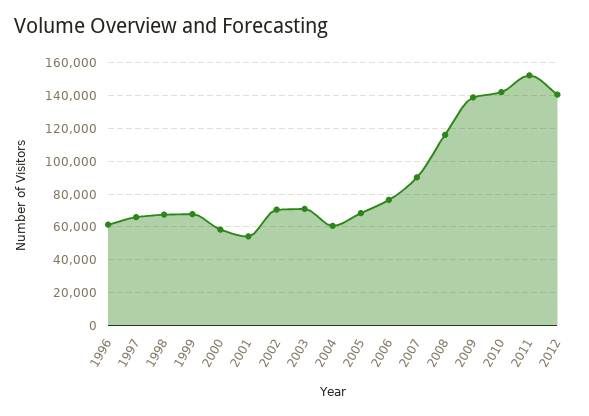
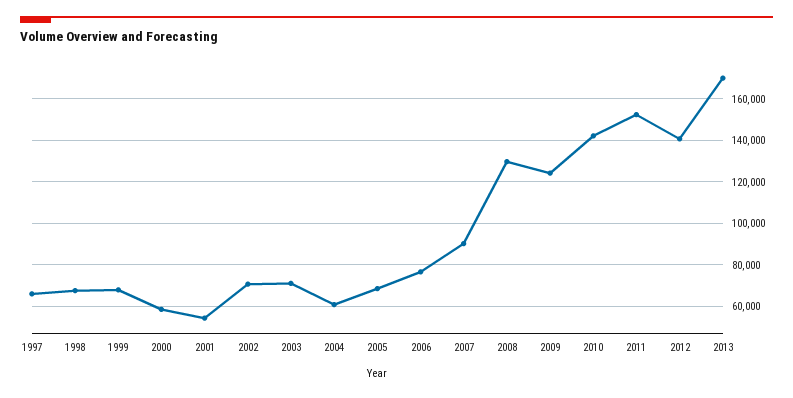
1996: 60000 -> none
2008: 115000 -> 130000
2009: 140000 -> 125000
2013: none -> 170000

